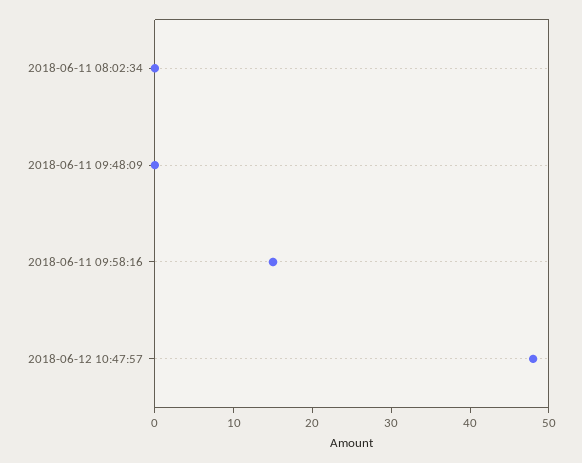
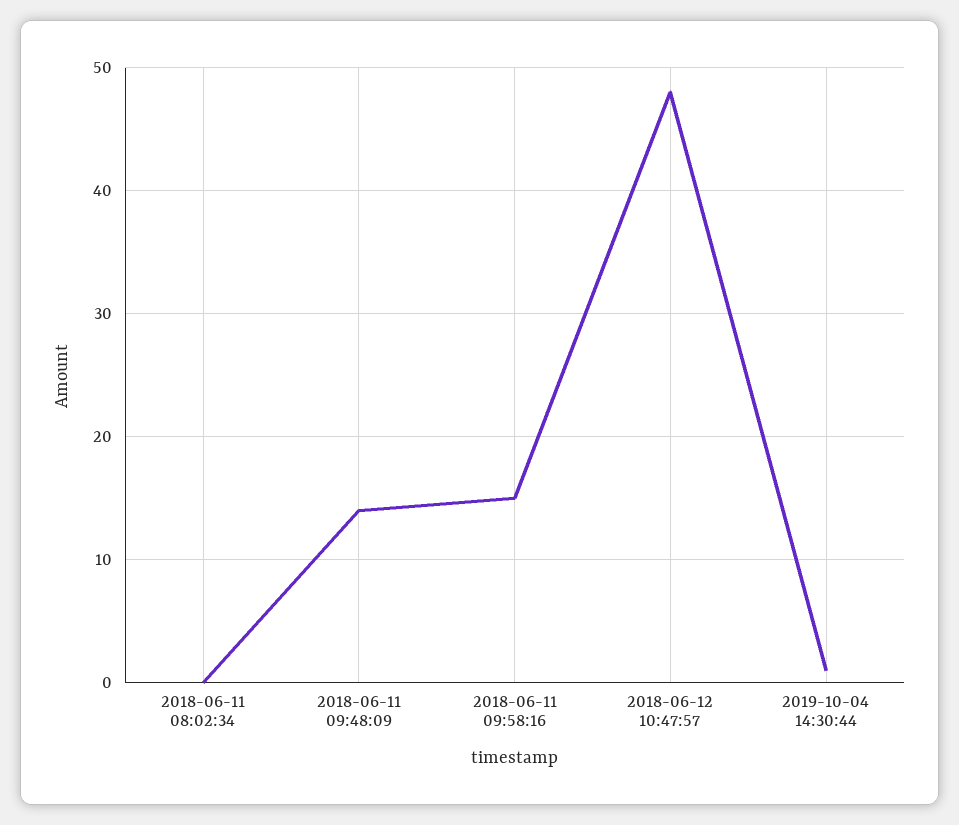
2018-06-11 09:48:09: 0 -> 14
2019-10-04 14:30:44: none -> 1

